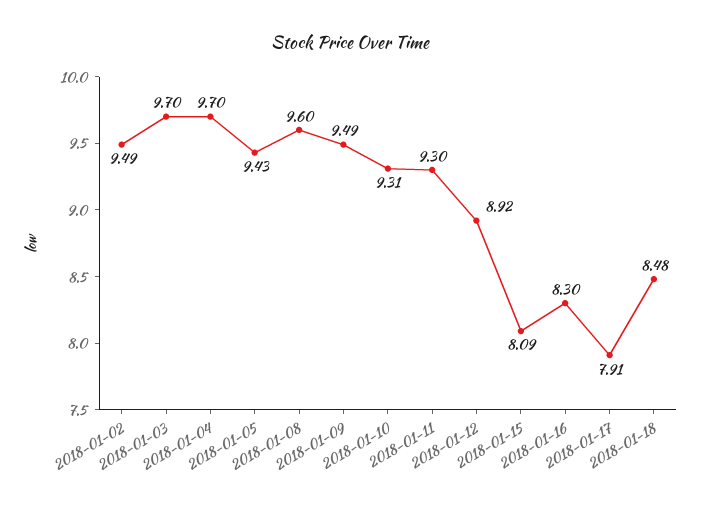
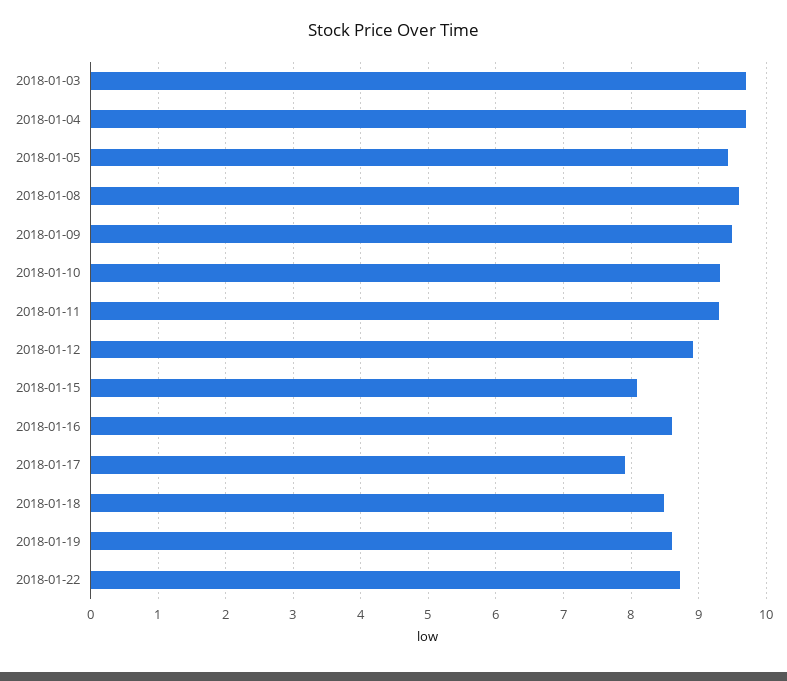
2018-01-02: 9.49 -> none
2018-01-16: 8.3 -> 8.6
2018-01-19: none -> 8.6
2018-01-22: none -> 8.7

